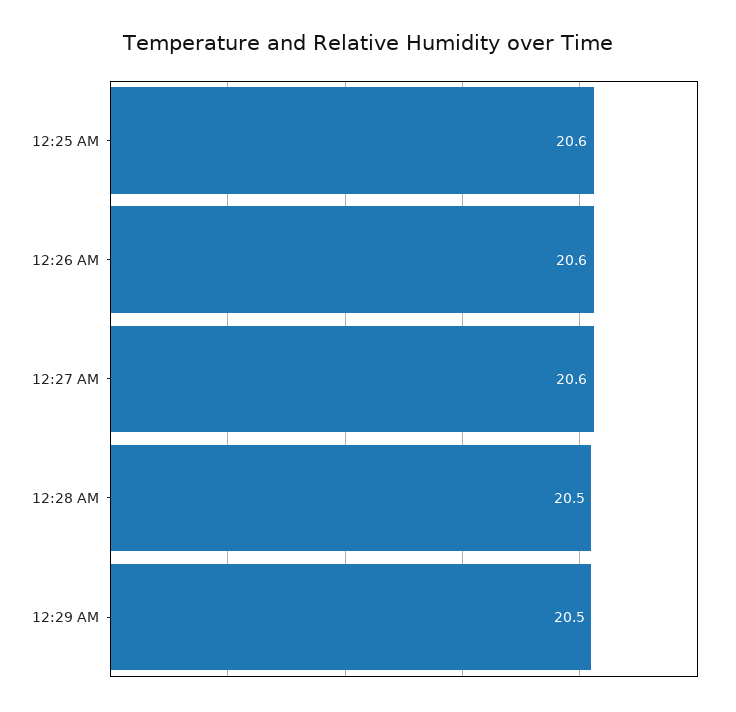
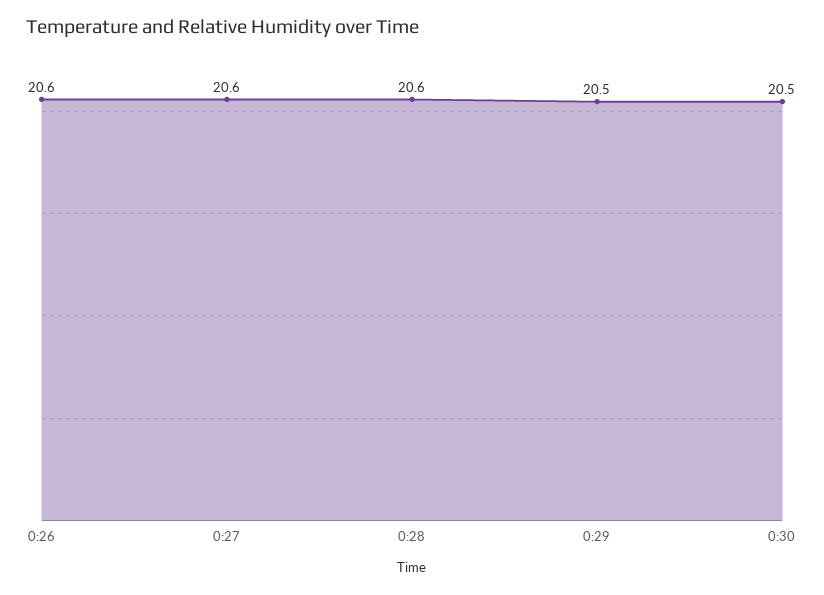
12:25 AM: 20.6 -> none
12:28 AM: 20.5 -> 20.6
0:30: none -> 20.5

